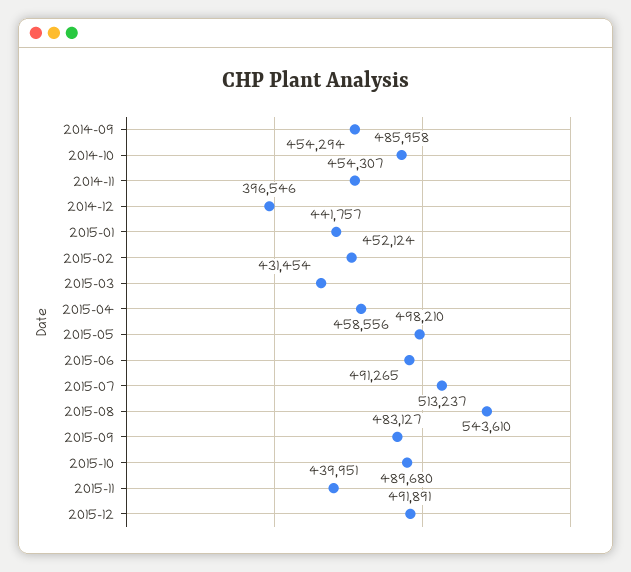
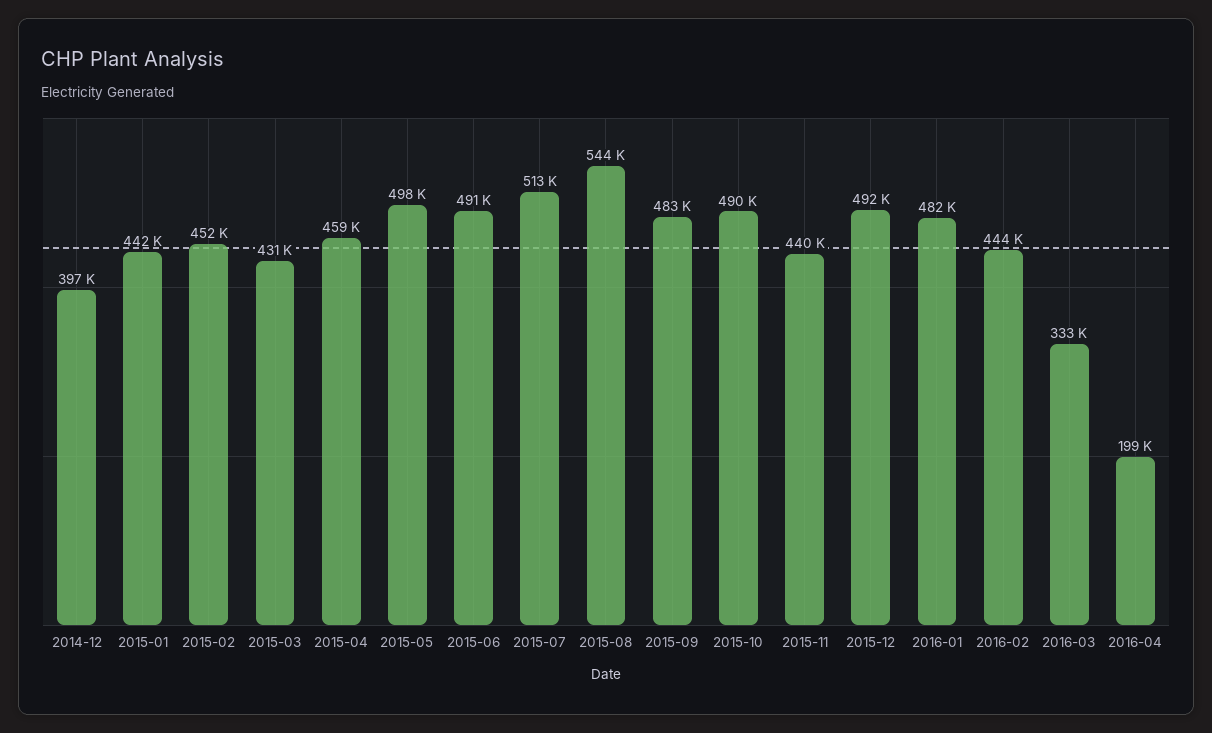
2014-09: 454294 -> none
2014-10: 485958 -> none
2014-11: 454307 -> none
2016-01: none -> 482000
2016-02: none -> 444000
2016-03: none -> 333000
2016-04: none -> 199000

